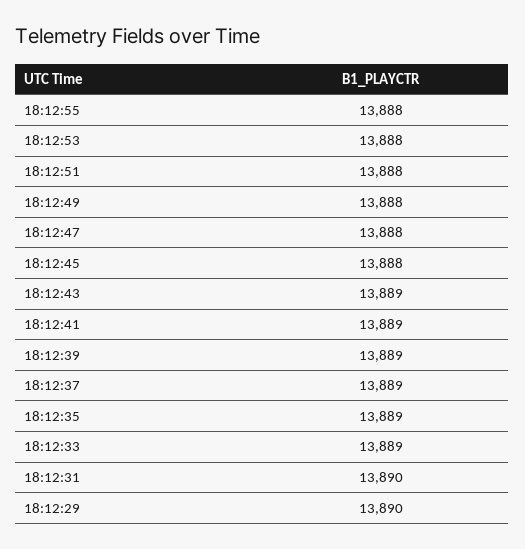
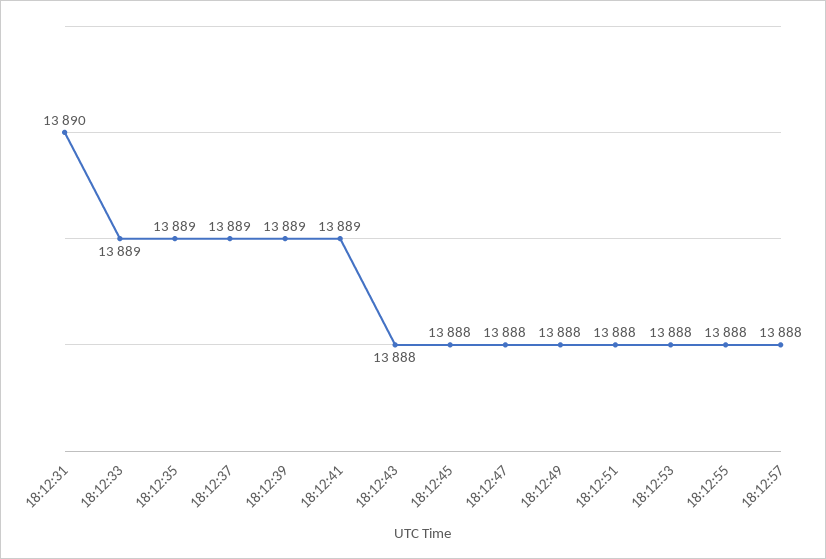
18:12:43: 13889 -> 13888
18:12:29: 13890 -> none
18:12:57: none -> 13888

